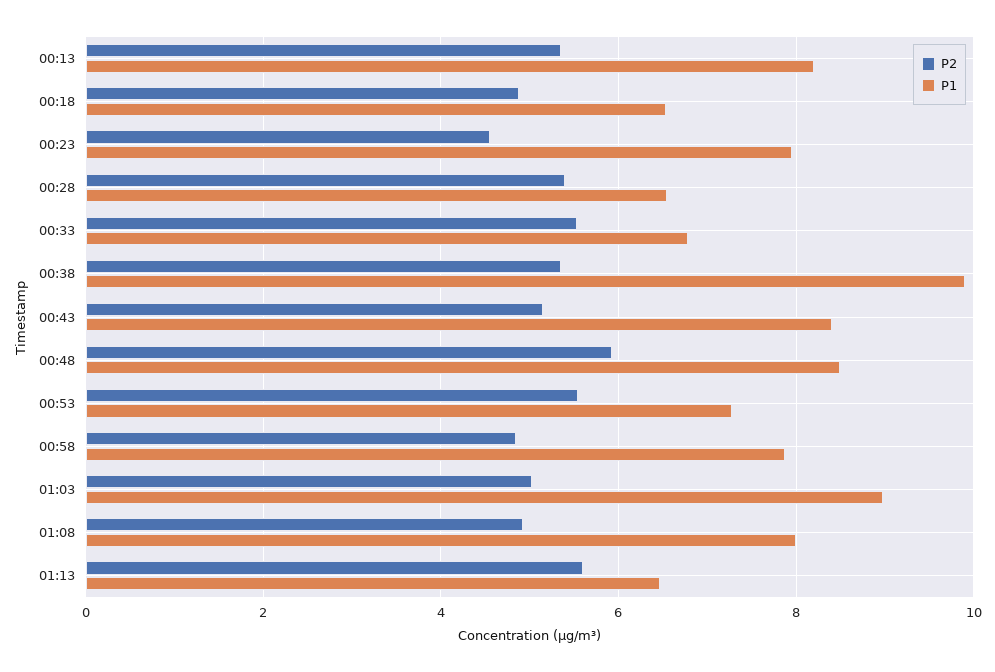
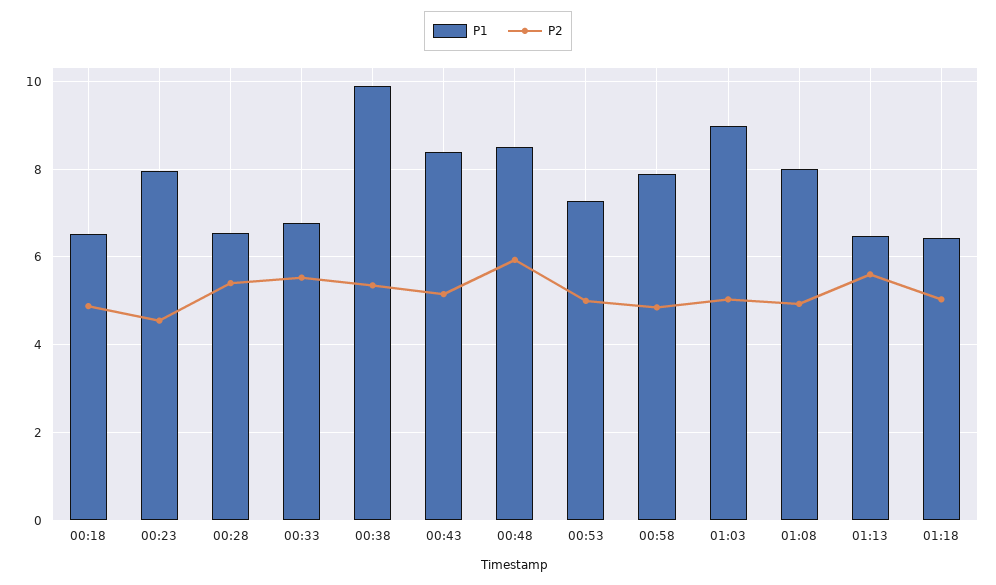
P2, 00:13: 5.4 -> none
P1, 00:13: 8.2 -> none
P2, 00:53: 5.6 -> 5
P1, 01:18: none -> 6.4
P2, 01:18: none -> 5

